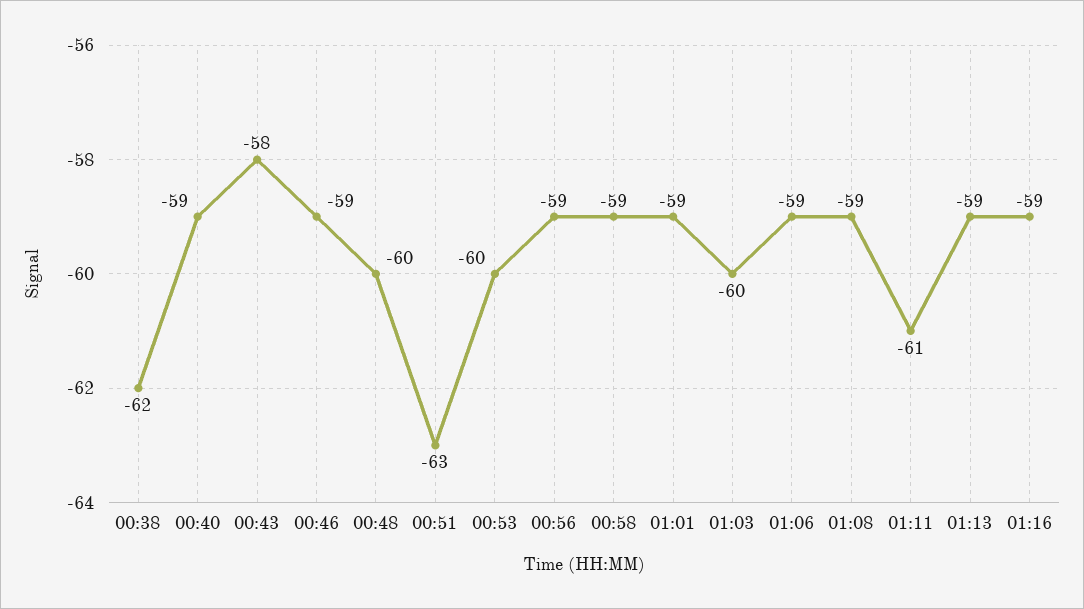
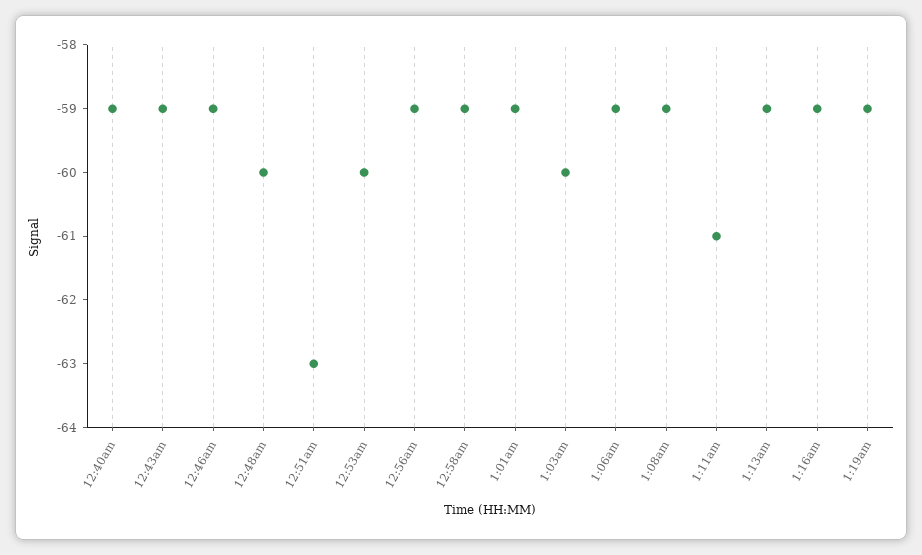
00:38: -62 -> none
00:43: -58 -> -59
1:19am: none -> -59

